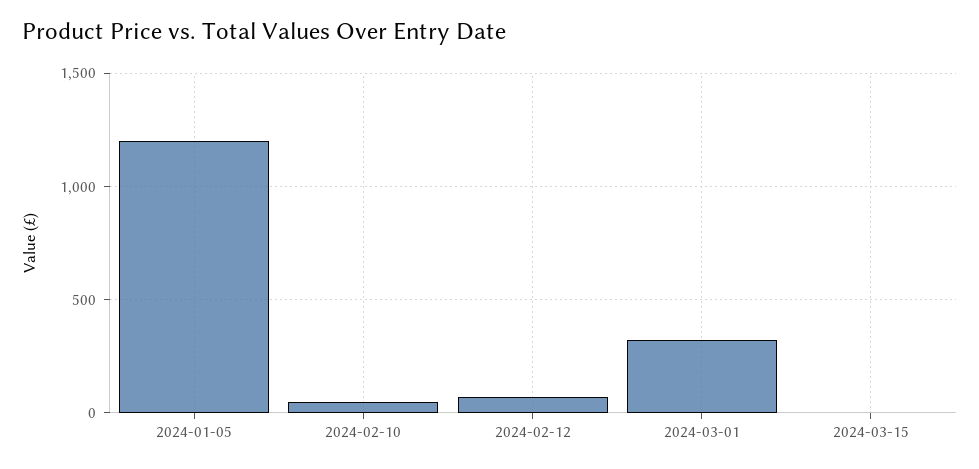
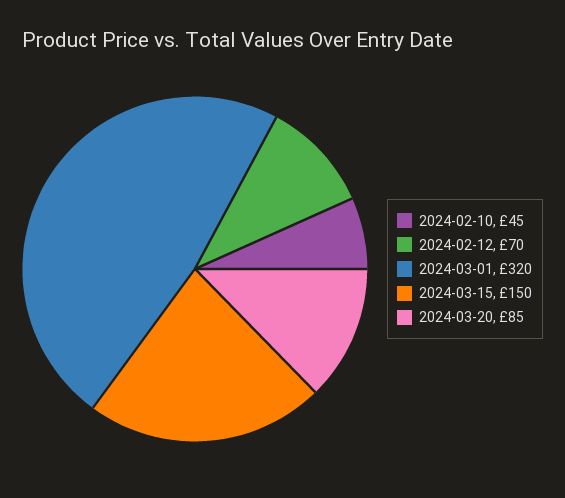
2024-01-05: 1200 -> none
2024-03-15: 0 -> 150
2024-03-20: none -> 85

